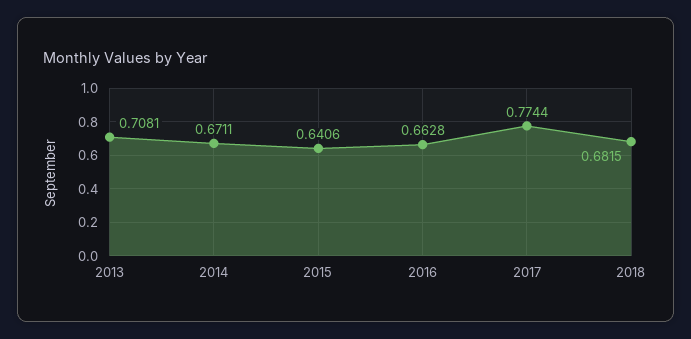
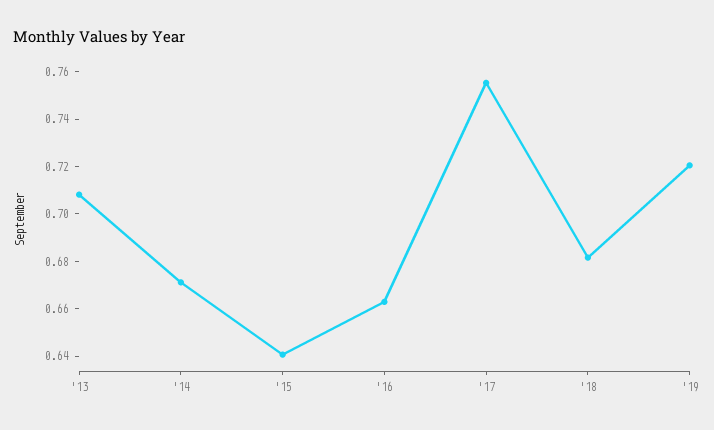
2017: 0.7744 -> 0.755
'19: none -> 0.72

